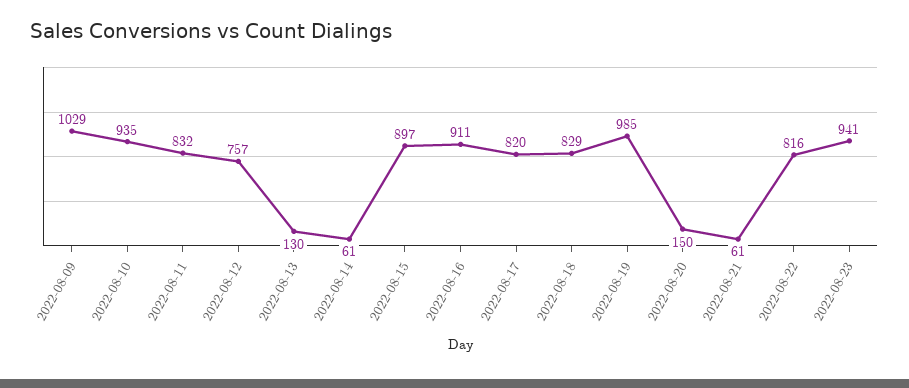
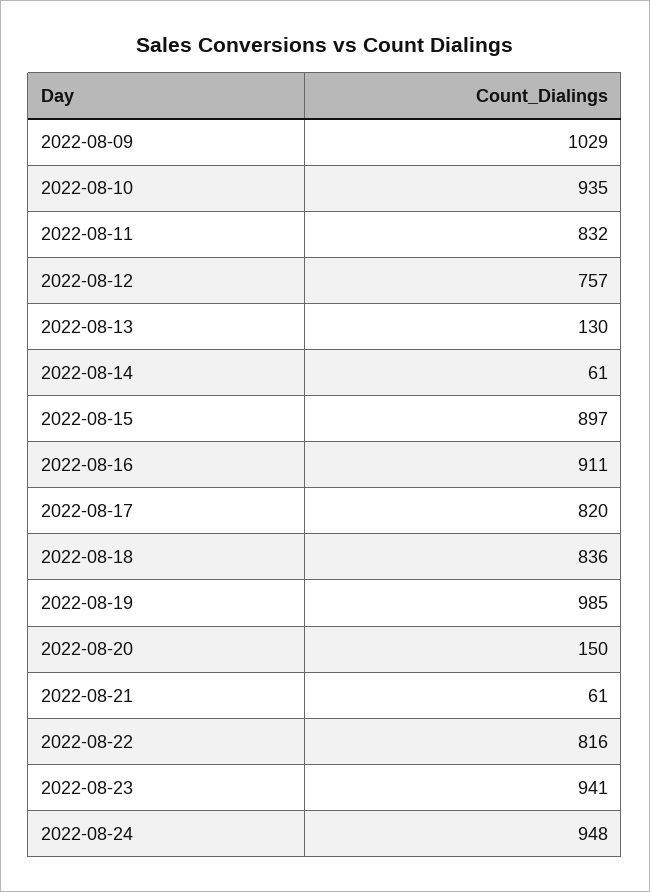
2022-08-18: 829 -> 836
2022-08-24: none -> 948

